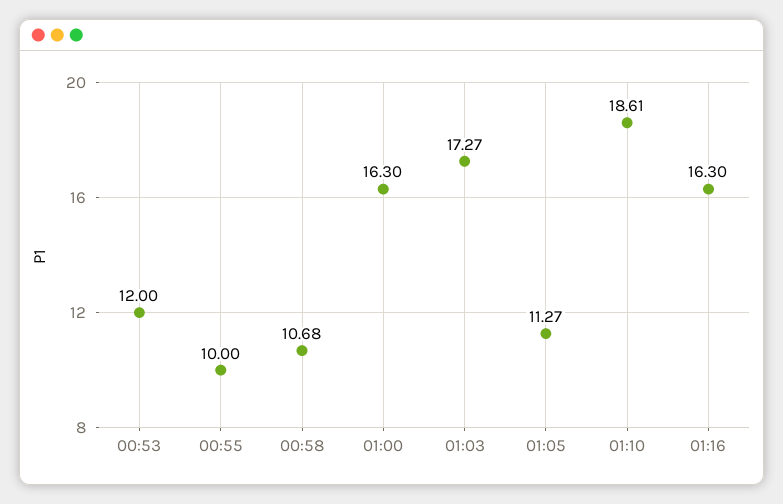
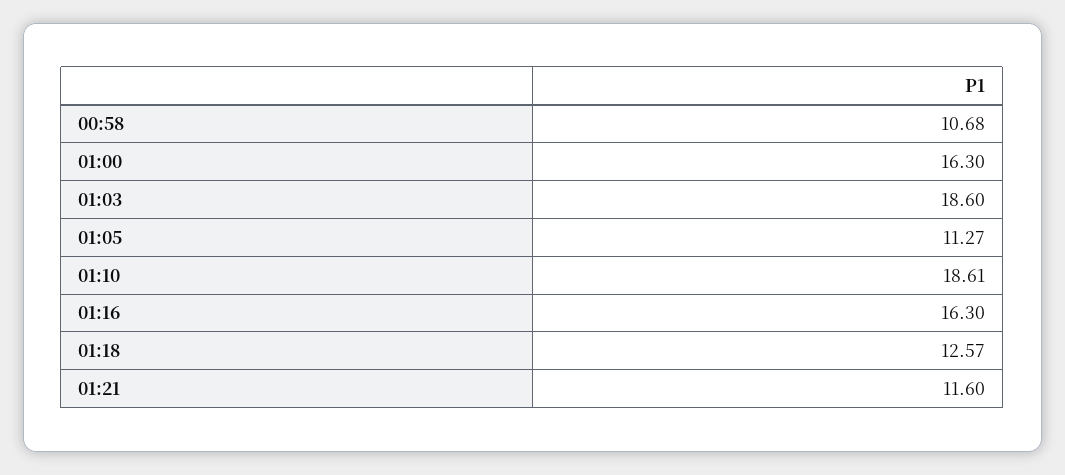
00:53: 12 -> none
00:55: 10 -> none
01:03: 17.27 -> 18.6
01:18: none -> 12.57
01:21: none -> 11.6

